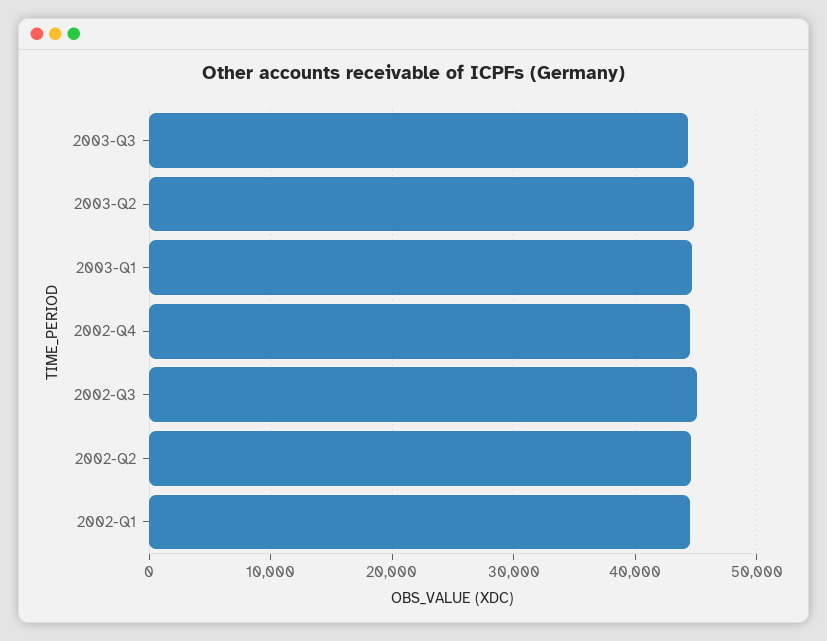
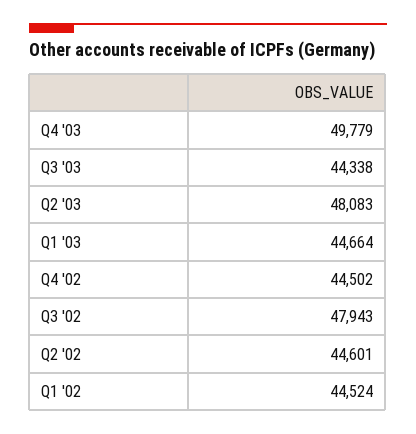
2003-Q2: 45000 -> 48083
2002-Q3: 45000 -> 47943
Q4 '03: none -> 49779

